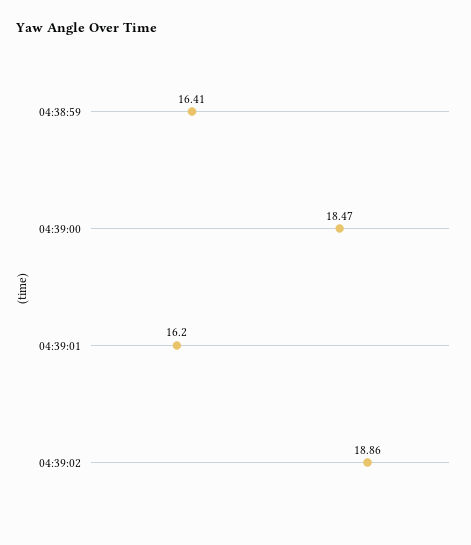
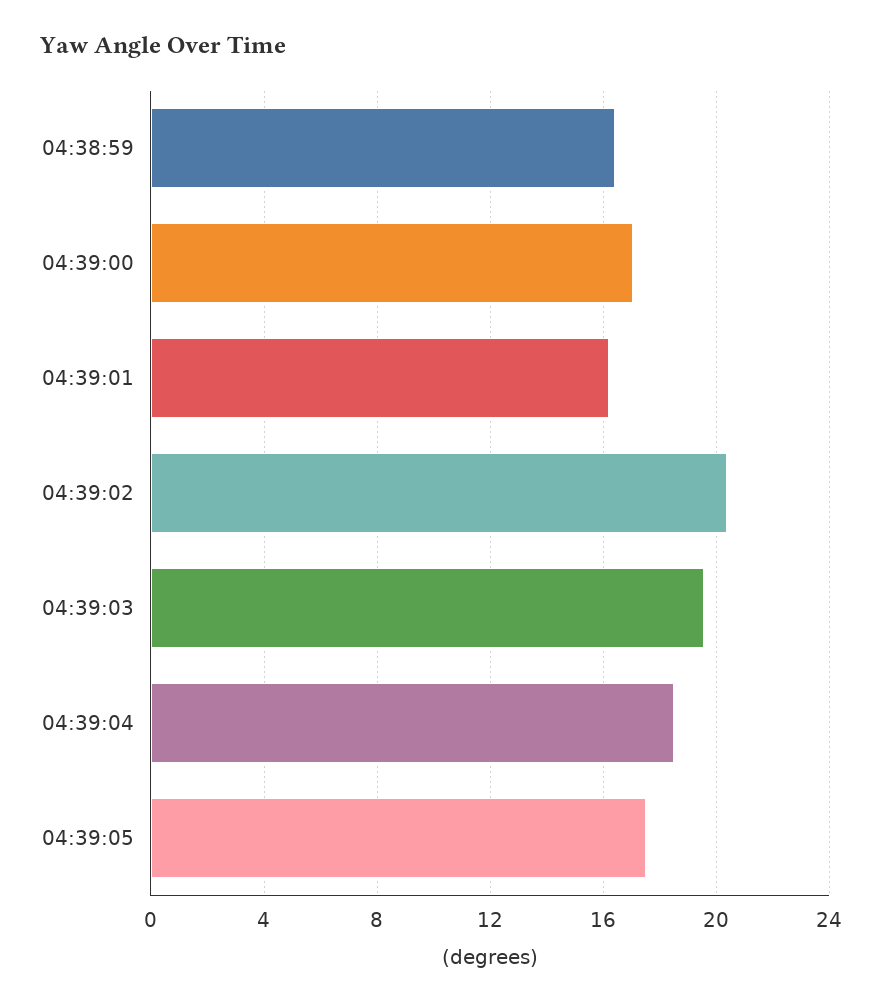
04:39:00: 18.47 -> 17
04:39:02: 18.86 -> 20.5
04:39:03: none -> 19.5
04:39:04: none -> 18.5
04:39:05: none -> 17.5

